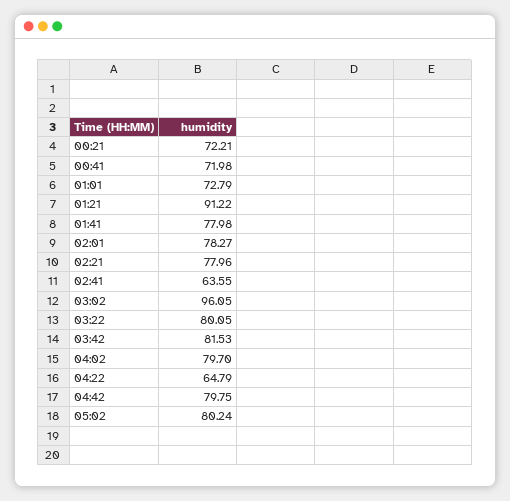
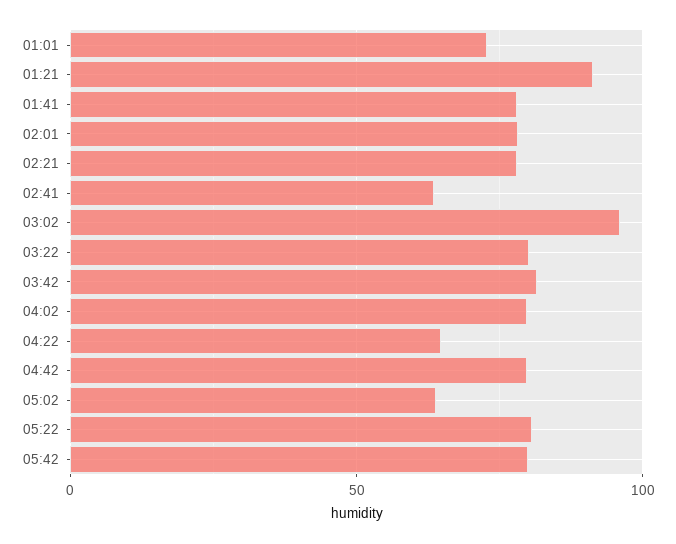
00:21: 72.21 -> none
00:41: 71.98 -> none
05:02: 80.24 -> 65
05:22: none -> 80
05:42: none -> 80

